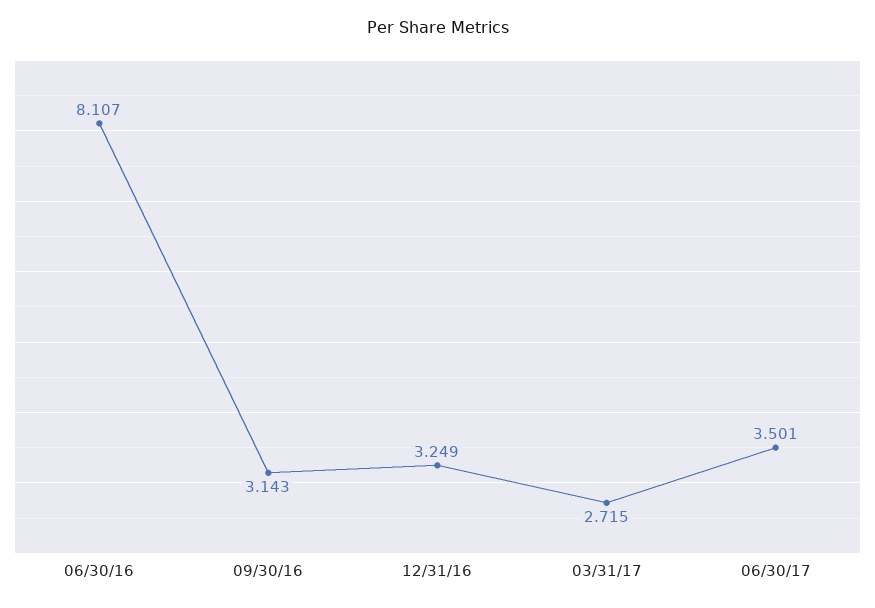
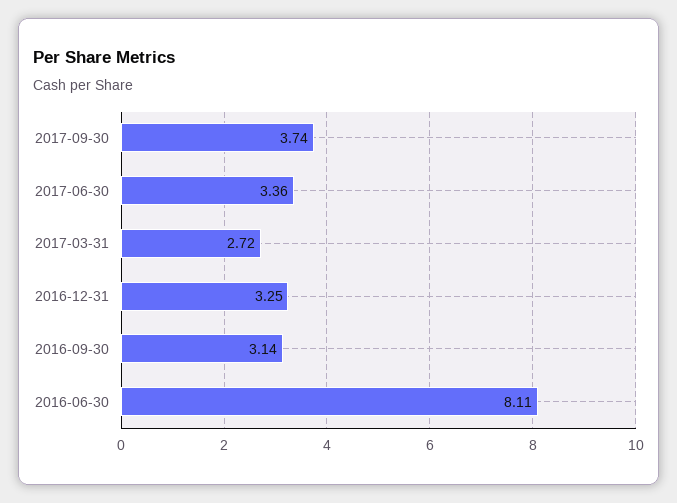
06/30/17: 3.501 -> 3.36
2017-09-30: none -> 3.74

